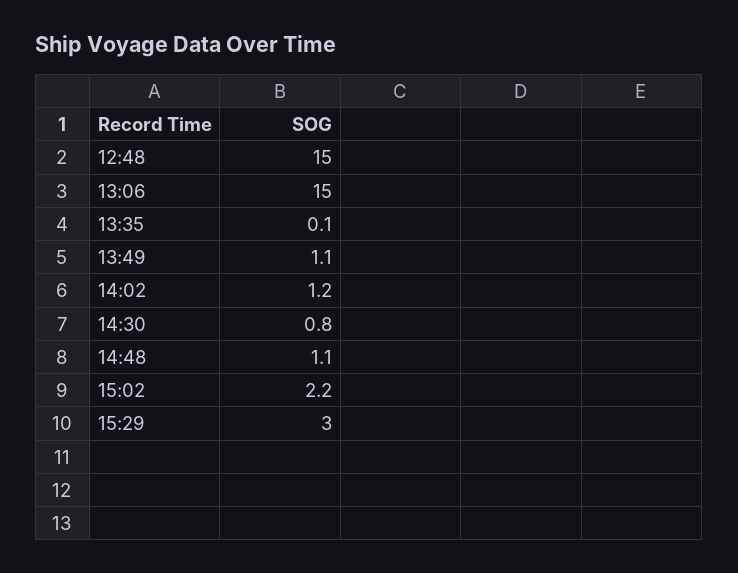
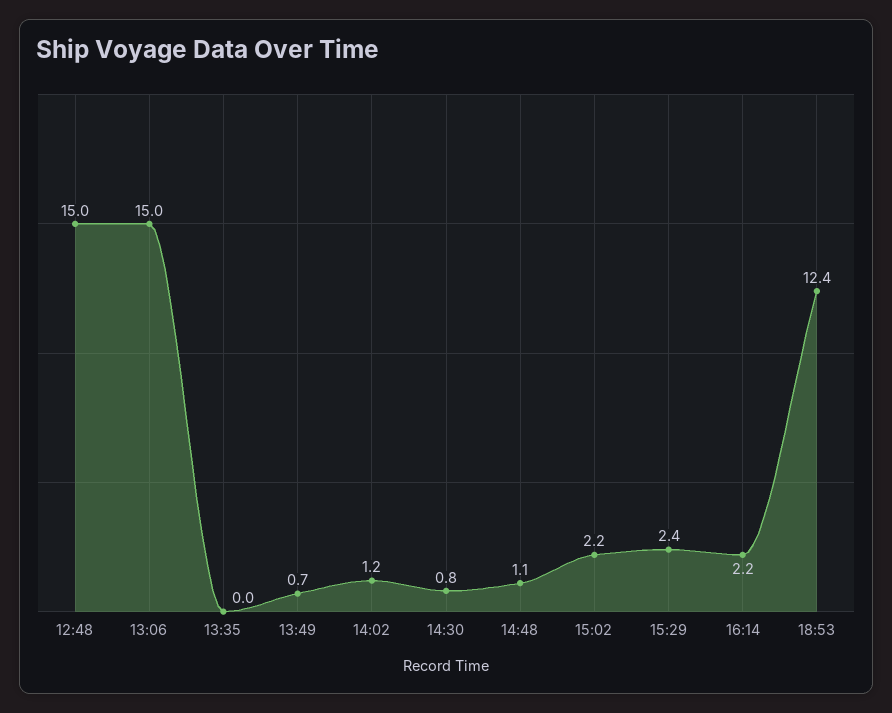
13:35: 0.1 -> 0
13:49: 1.1 -> 0.7
15:29: 3 -> 2.4
16:14: none -> 2.2
18:53: none -> 12.4

